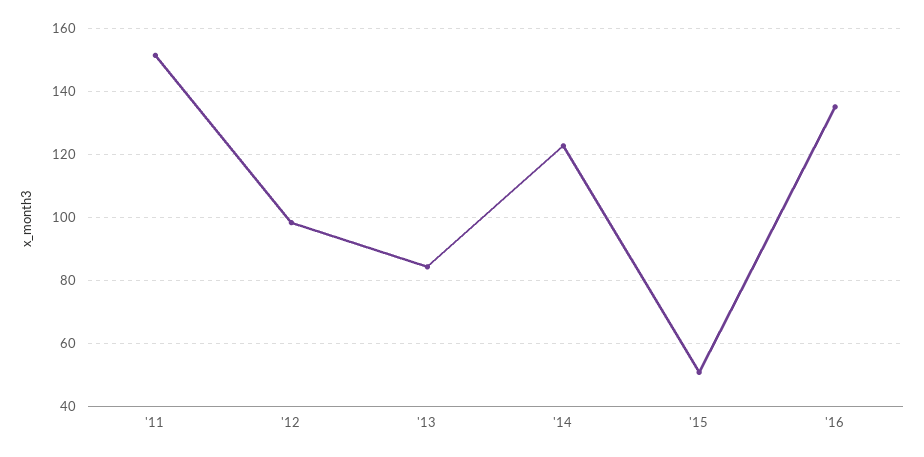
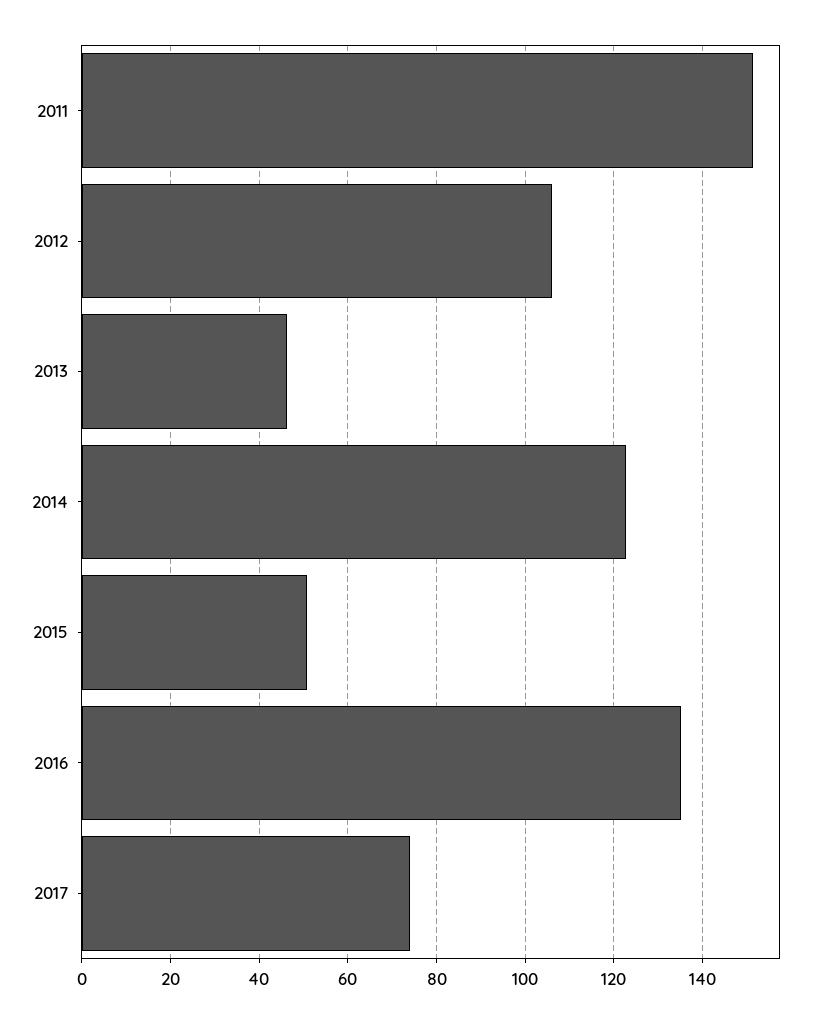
'12: 98 -> 106
'13: 84 -> 46
2017: none -> 74

